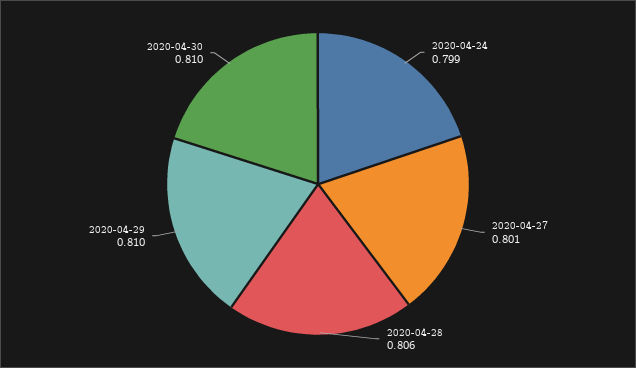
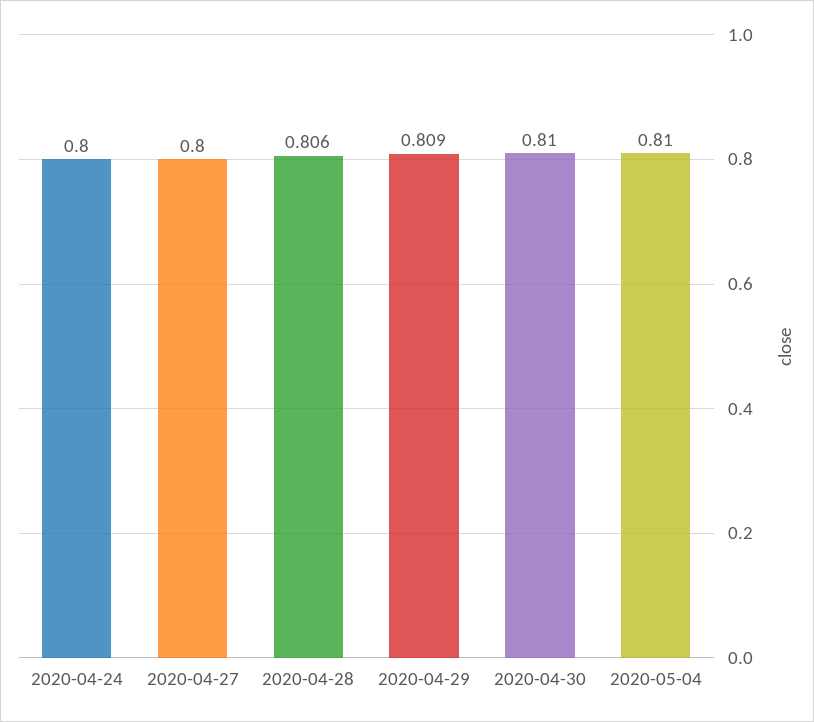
2020-04-24: 0.799 -> 0.8
2020-04-27: 0.801 -> 0.8
2020-04-29: 0.81 -> 0.809
2020-05-04: none -> 0.81

